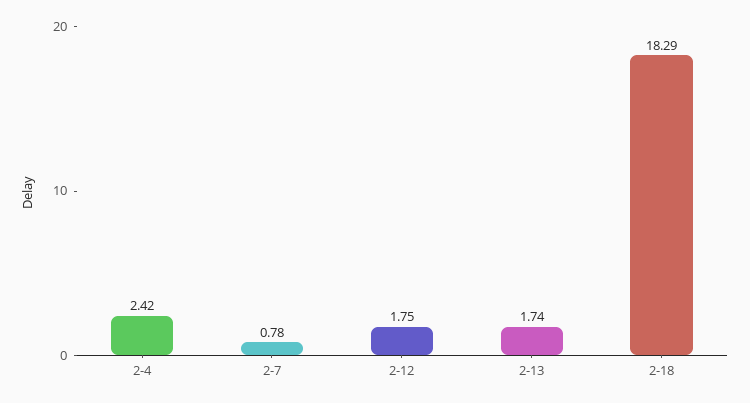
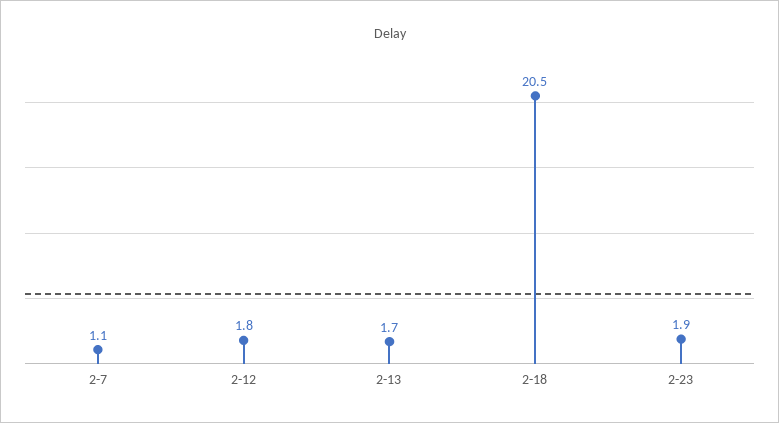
2-4: 2.42 -> none
2-7: 0.78 -> 1.1
2-18: 18.29 -> 20.5
2-23: none -> 1.9

